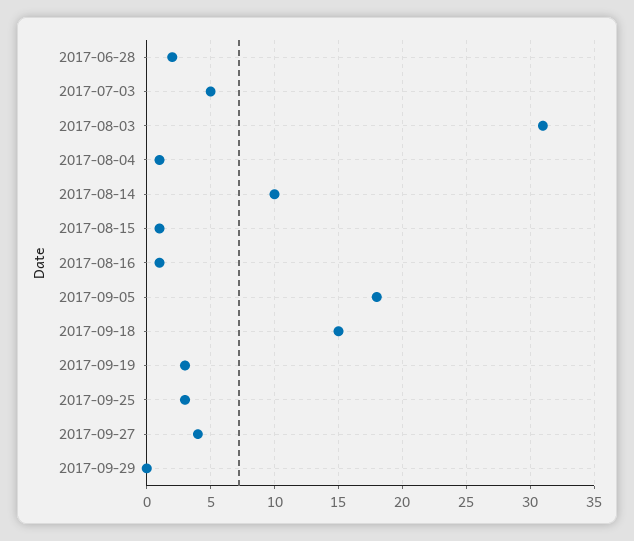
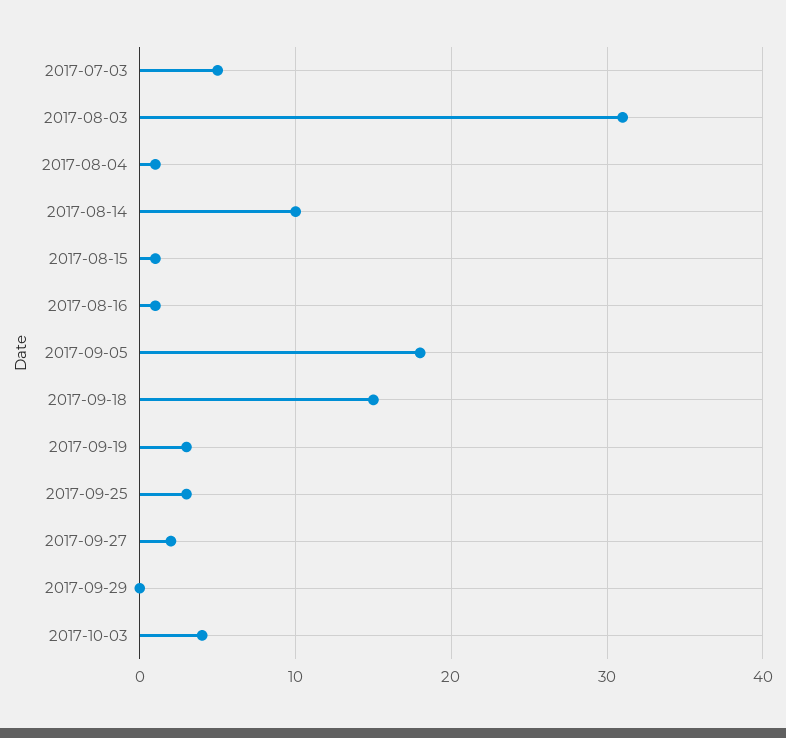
2017-06-28: 2 -> none
2017-09-27: 4 -> 2
2017-10-03: none -> 4

